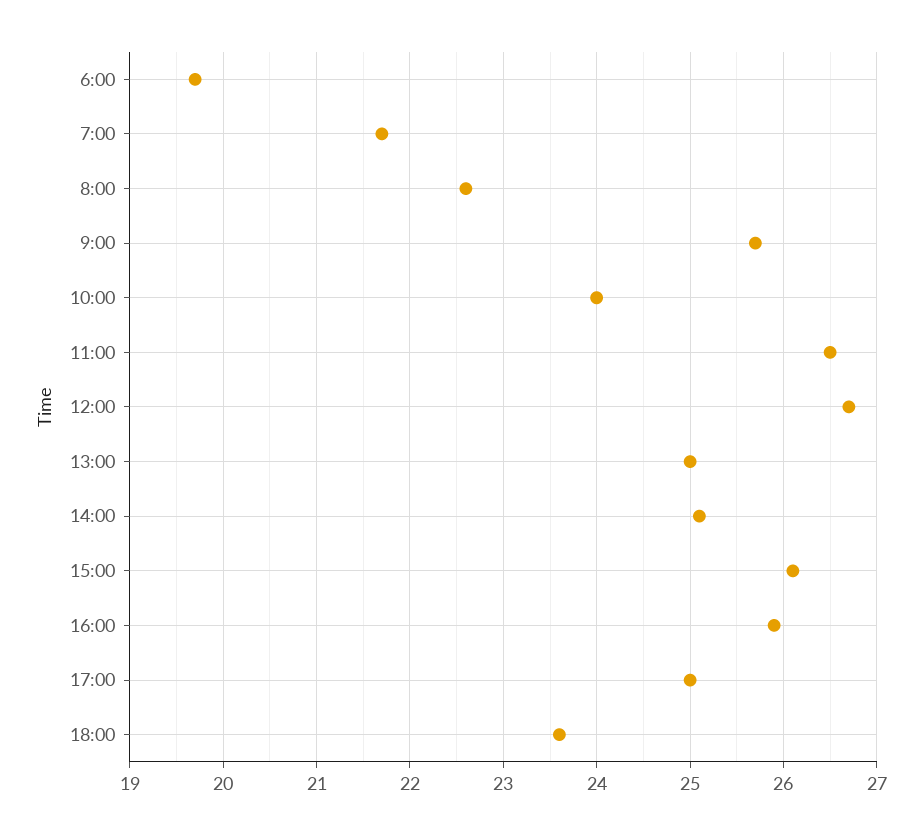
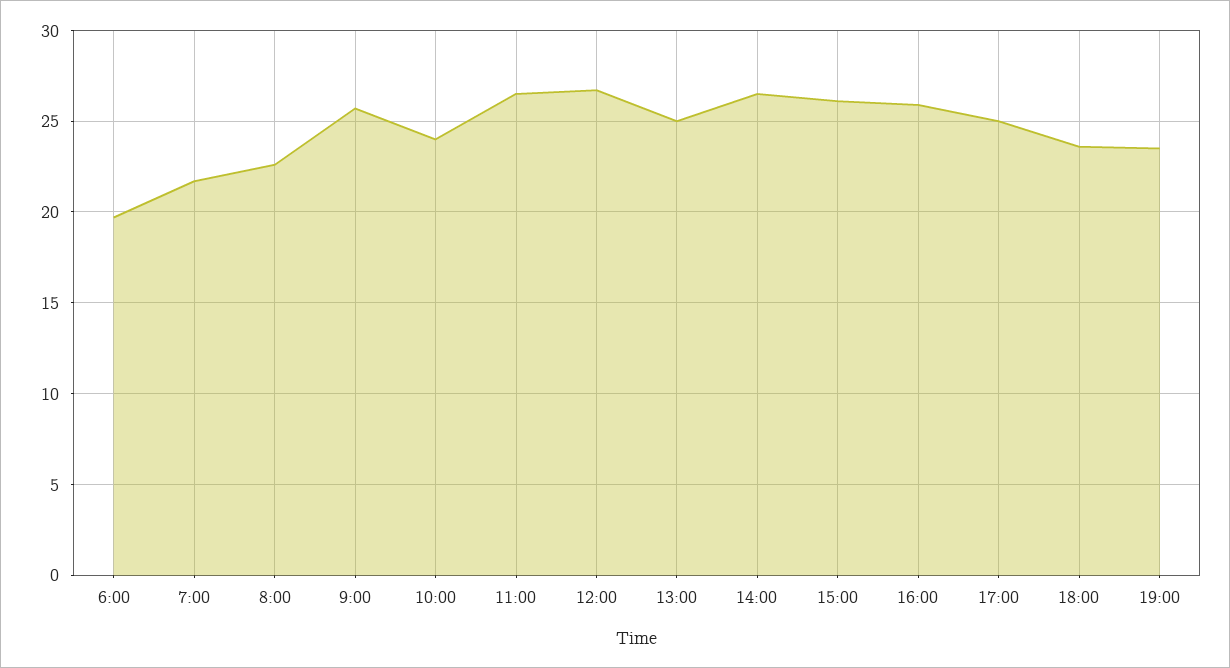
14:00: 25.1 -> 26.5
19:00: none -> 23.5

